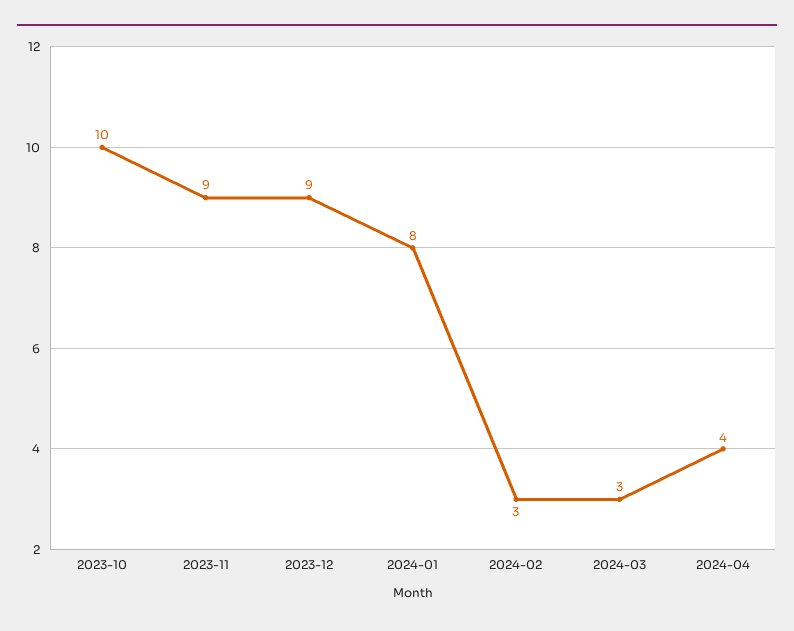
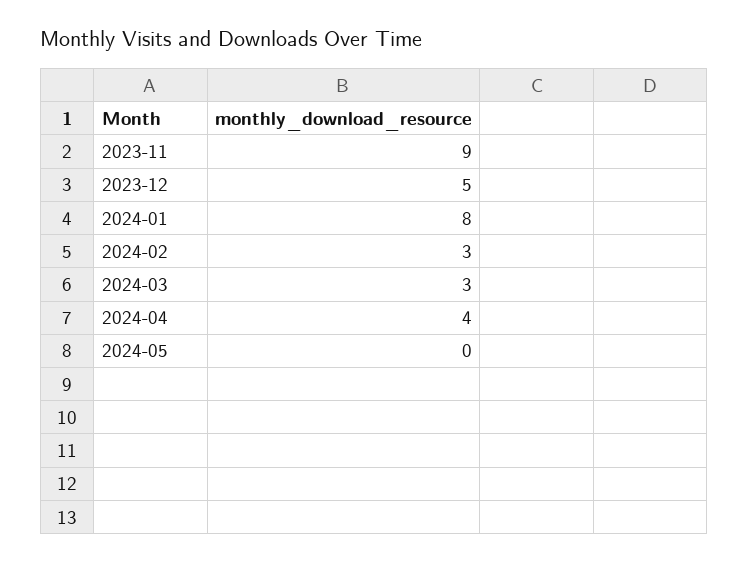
2023-10: 10 -> none
2023-12: 9 -> 5
2024-05: none -> 0

